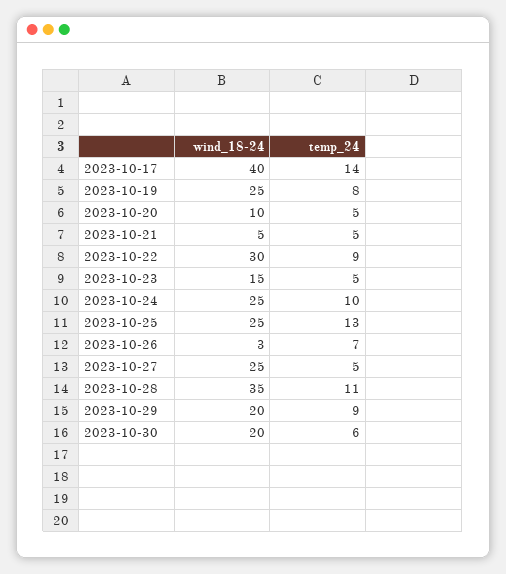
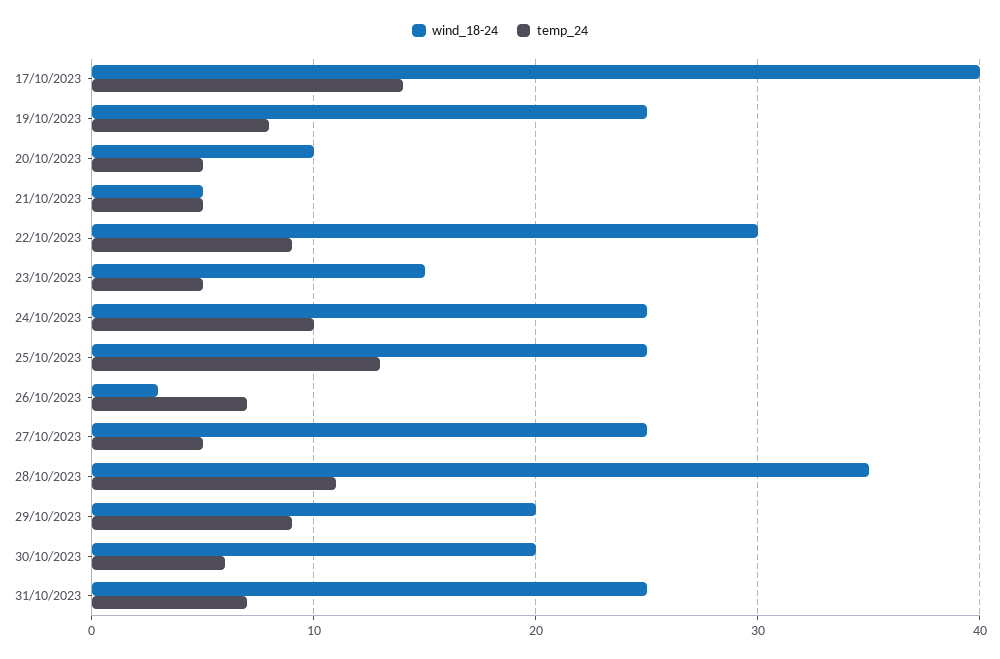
wind_18-24, 31/10/2023: none -> 25
temp_24, 31/10/2023: none -> 7

